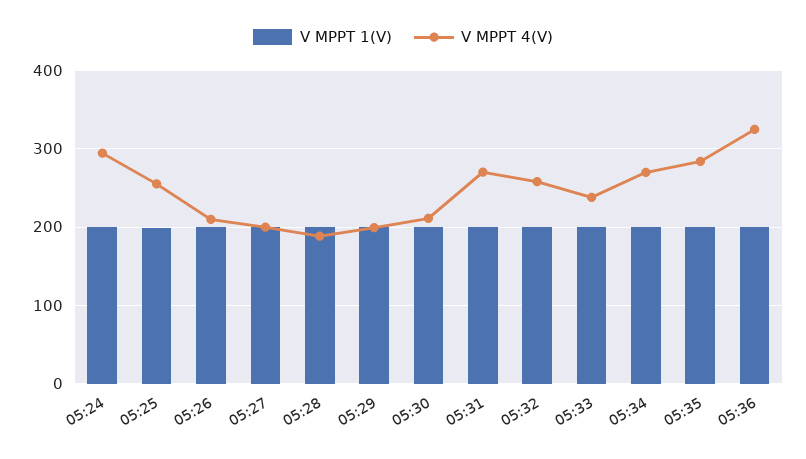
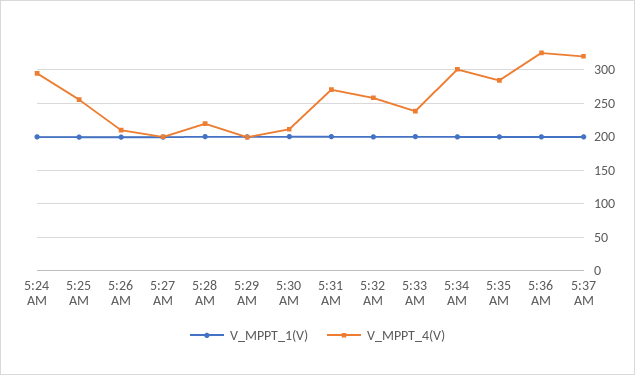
V MPPT 4(V), 05:28: 190 -> 220
V MPPT 4(V), 05:34: 270 -> 300
V MPPT 1(V), 5:37 AM: none -> 200
V MPPT 4(V), 5:37 AM: none -> 320

